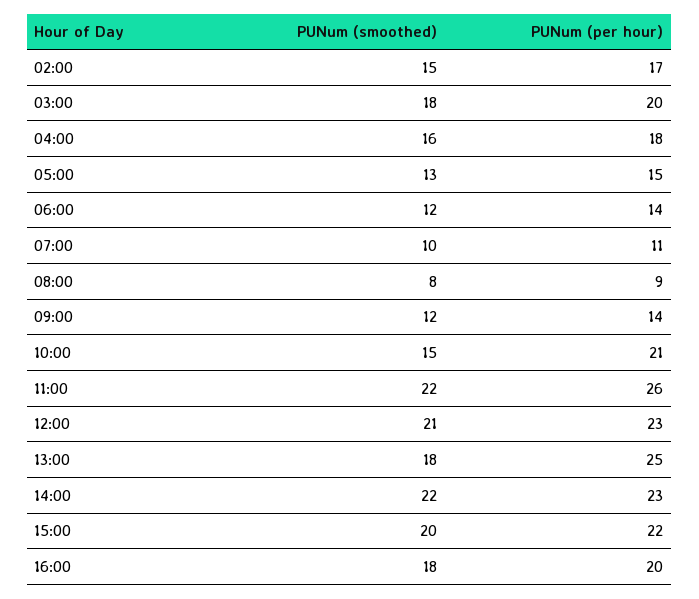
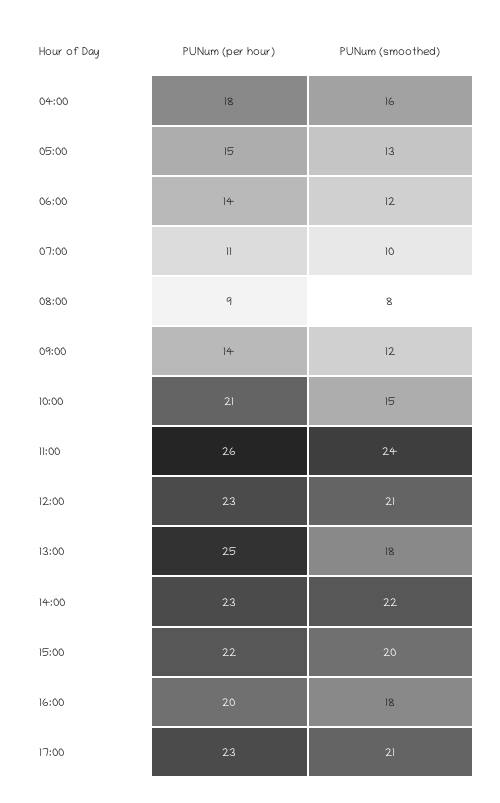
PUNum (smoothed), 02:00: 15 -> none
PUNum (per hour), 02:00: 17 -> none
PUNum (smoothed), 03:00: 18 -> none
PUNum (per hour), 03:00: 20 -> none
PUNum (smoothed), 11:00: 22 -> 24
PUNum (per hour), 17:00: none -> 23
PUNum (smoothed), 17:00: none -> 21

